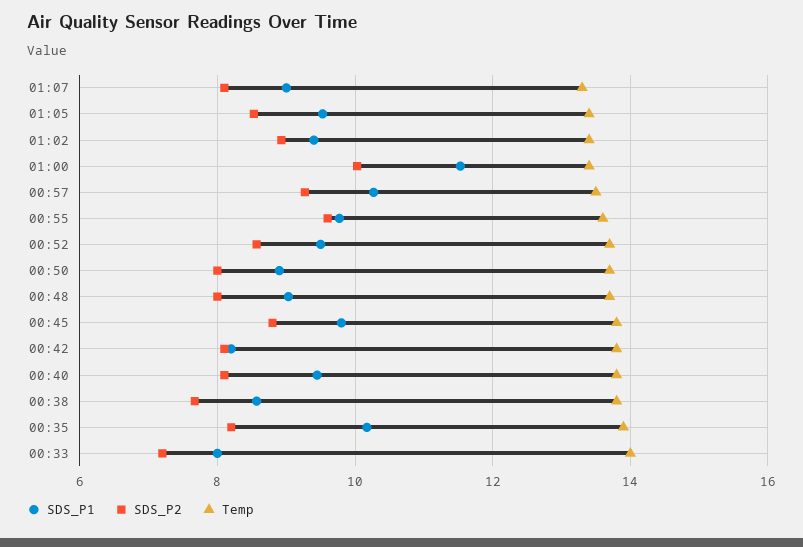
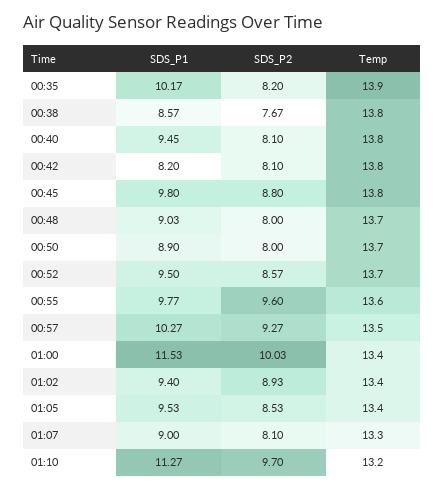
SDS_P1, 00:33: 8 -> none
SDS_P2, 00:33: 7.2 -> none
Temp, 00:33: 14 -> none
SDS_P1, 01:10: none -> 11.27
SDS_P2, 01:10: none -> 9.7
Temp, 01:10: none -> 13.2

